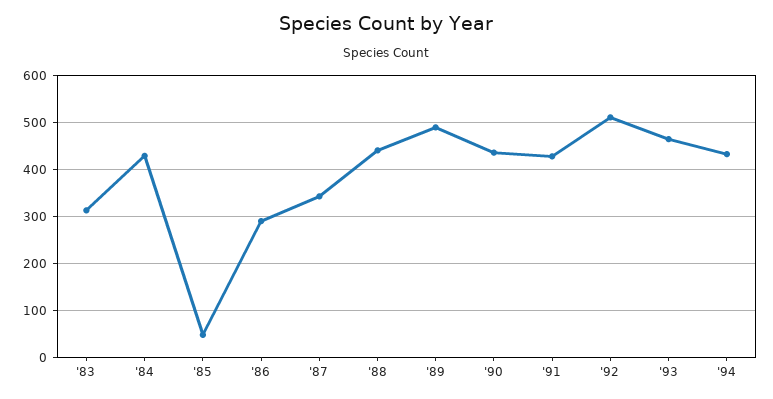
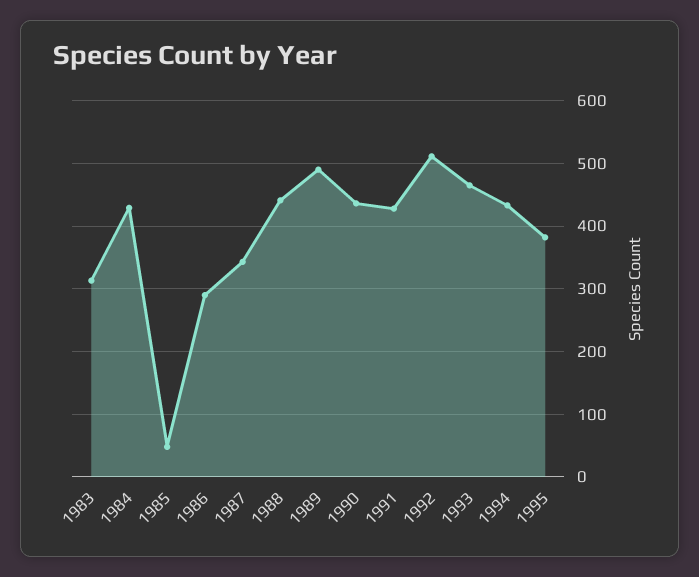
1995: none -> 380

